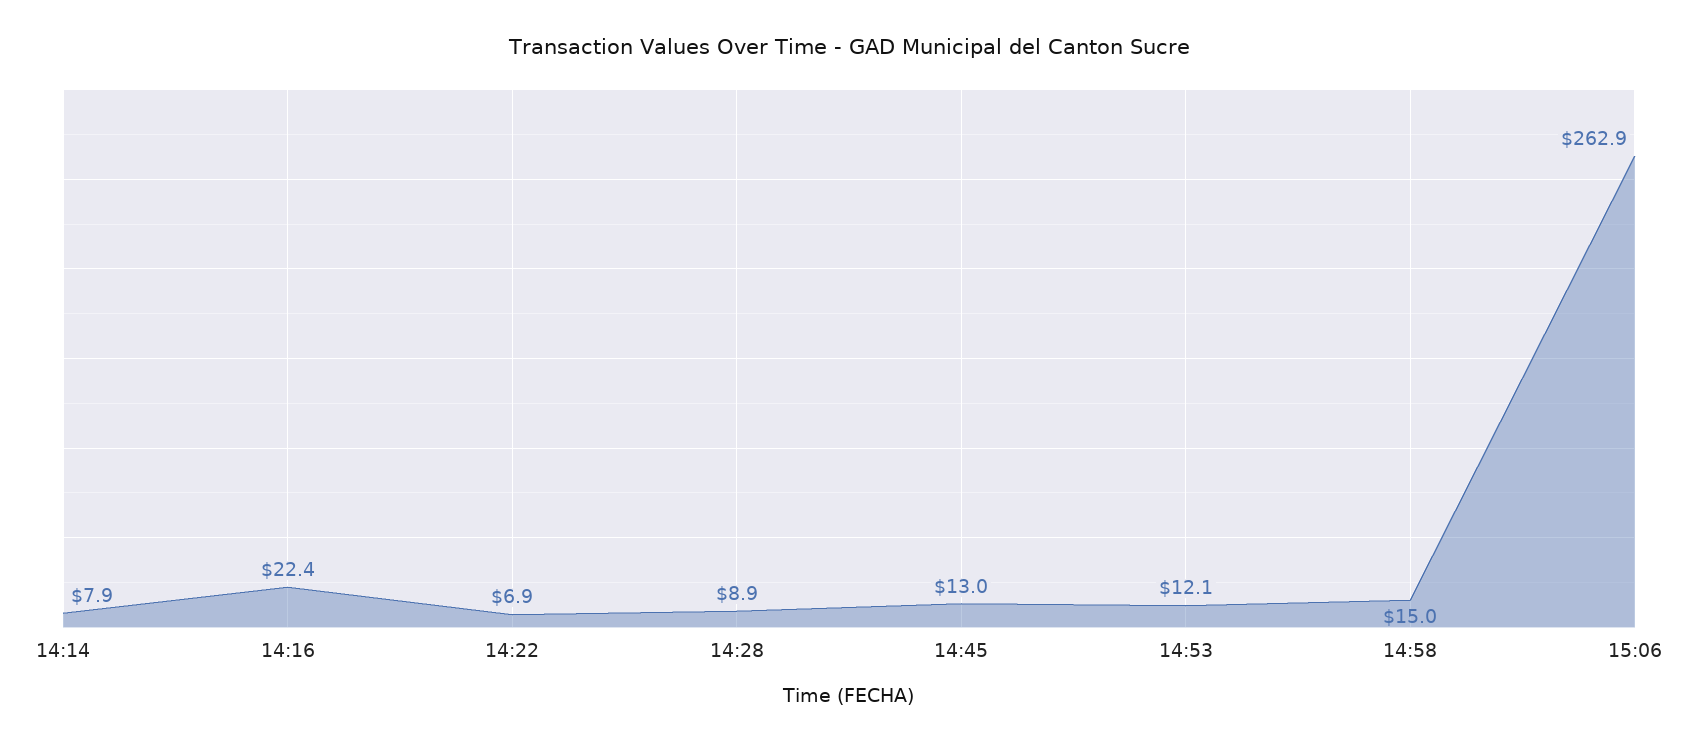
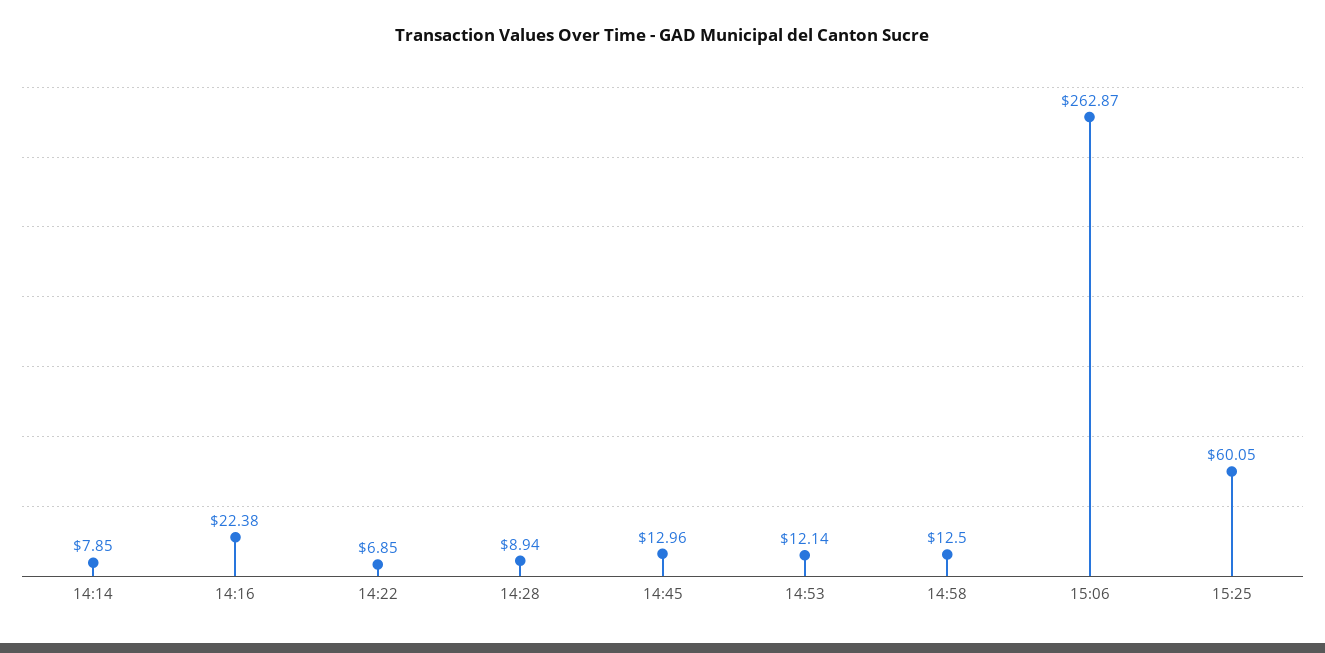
14:58: 15 -> 12.5
15:25: none -> 60.05

